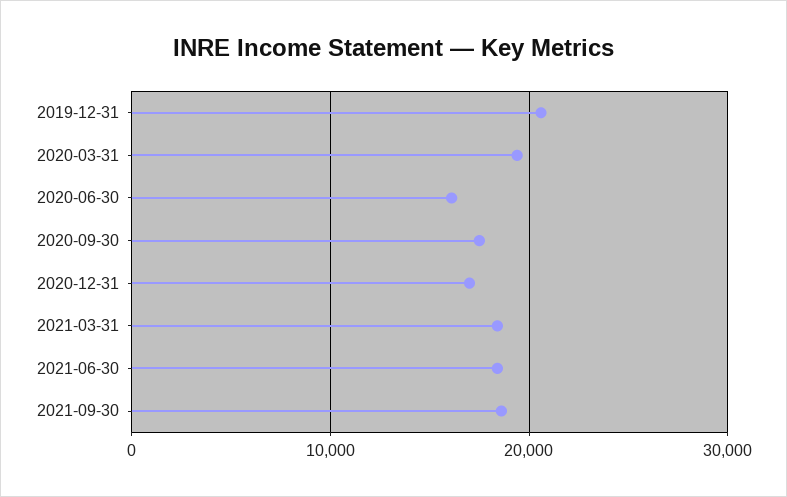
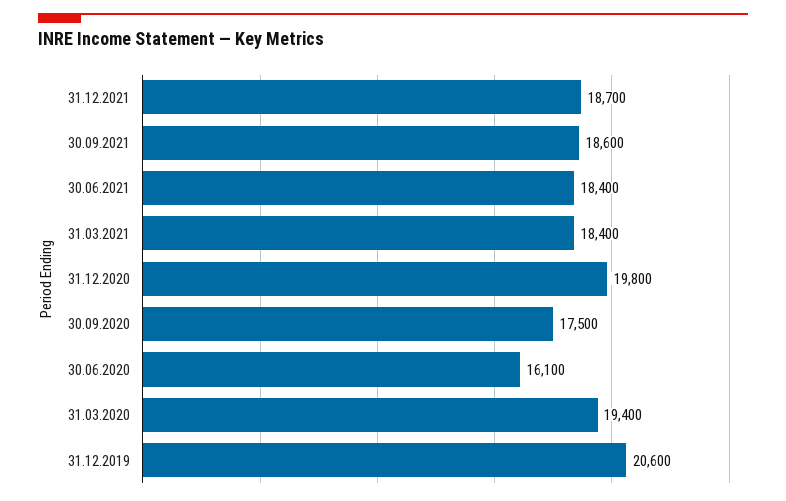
2020-12-31: 17000 -> 19800
31.12.2021: none -> 18700

